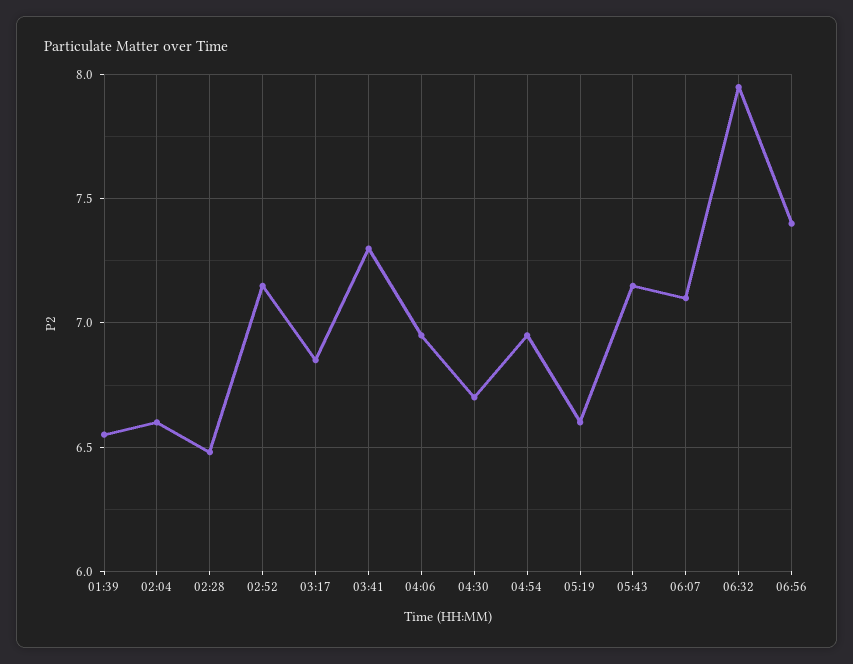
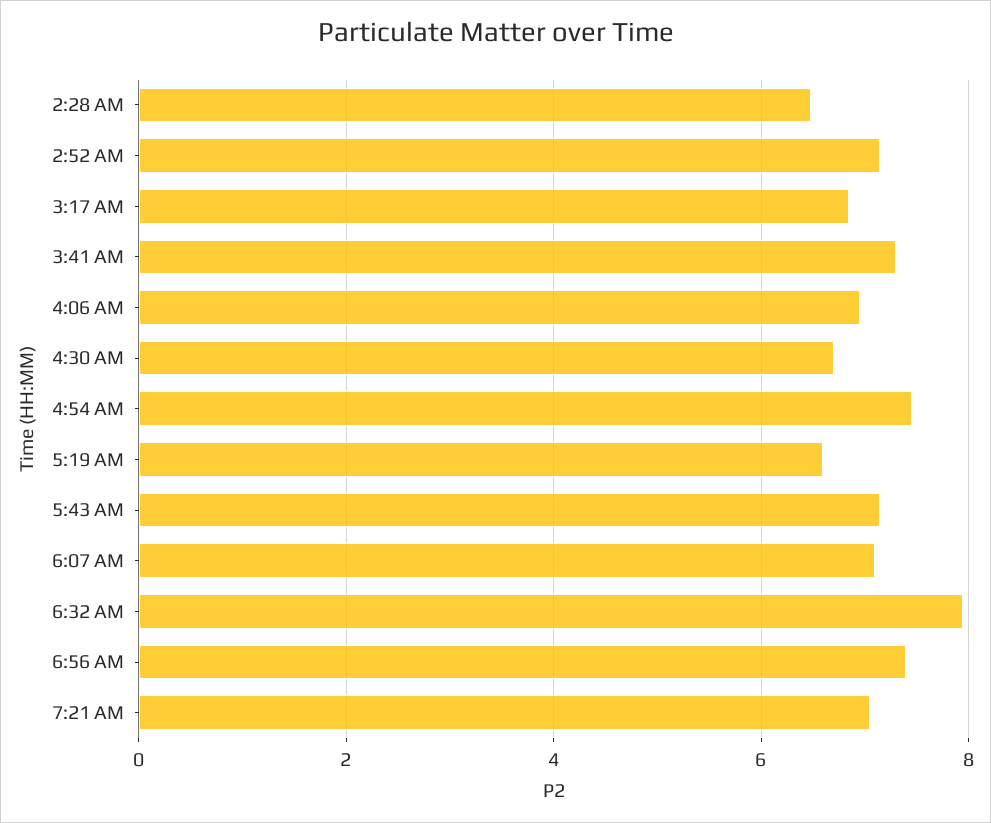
01:39: 6.55 -> none
02:04: 6.6 -> none
04:54: 6.95 -> 7.4
7:21 AM: none -> 7

